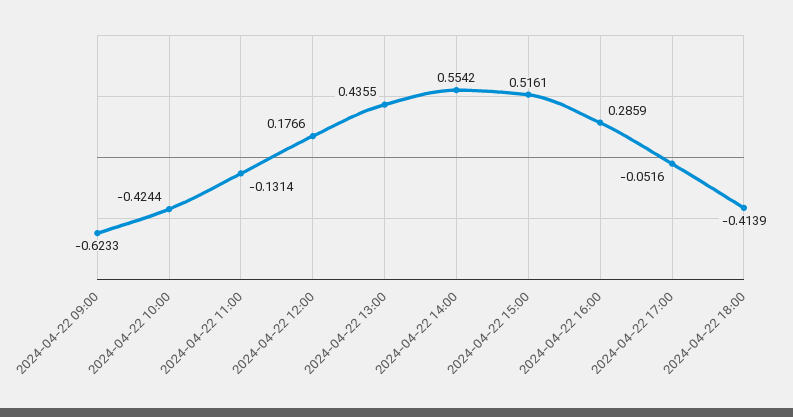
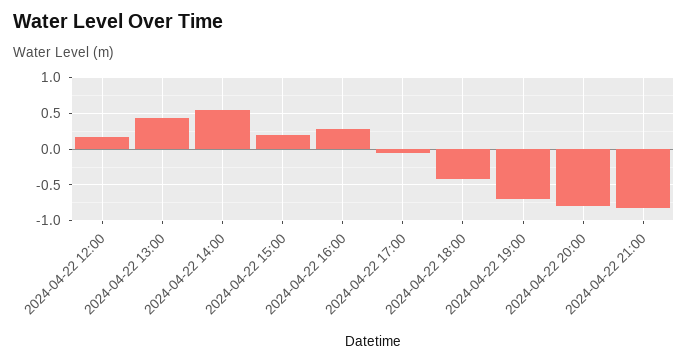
2024-04-22 09:00: -0.6233 -> none
2024-04-22 10:00: -0.4244 -> none
2024-04-22 11:00: -0.1314 -> none
2024-04-22 15:00: 0.5161 -> 0.2
2024-04-22 19:00: none -> -0.7
2024-04-22 20:00: none -> -0.8
2024-04-22 21:00: none -> -0.8

